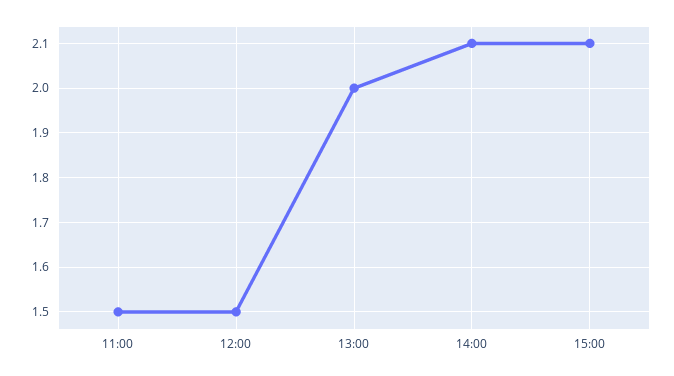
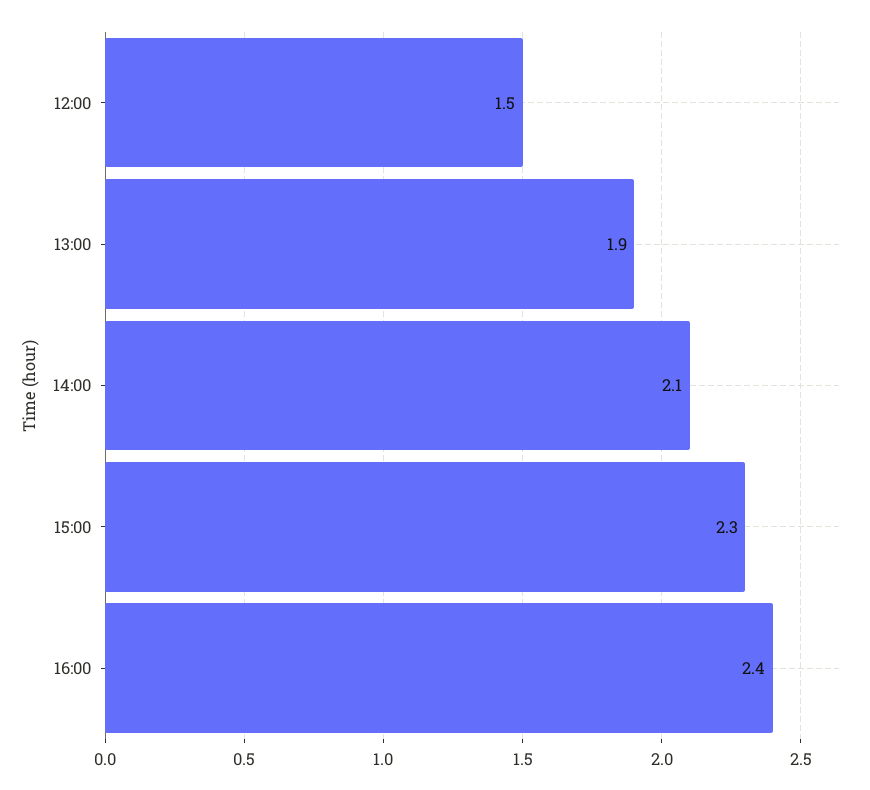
11:00: 1.5 -> none
13:00: 2 -> 1.9
15:00: 2.1 -> 2.3
16:00: none -> 2.4

